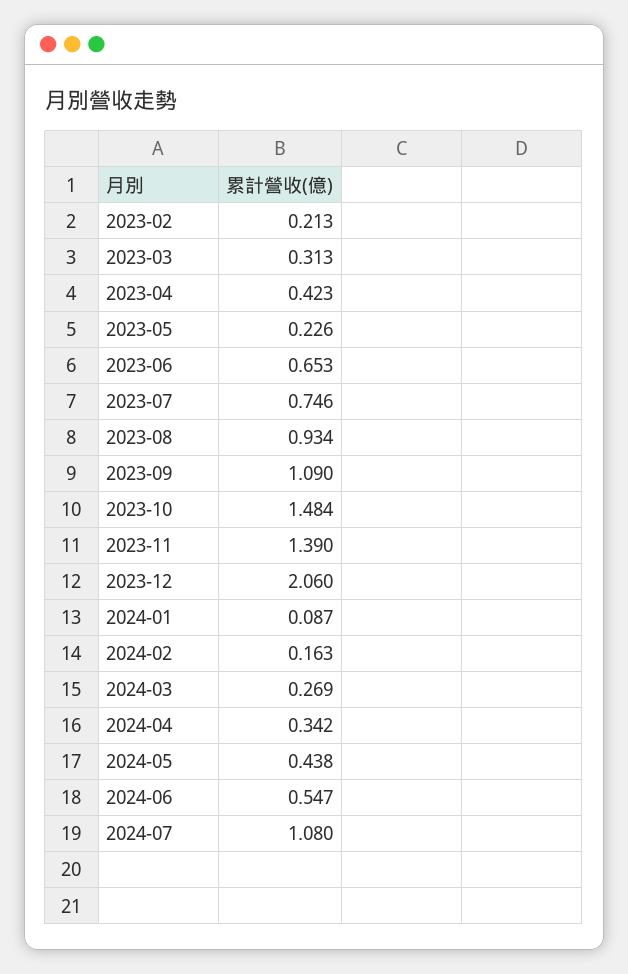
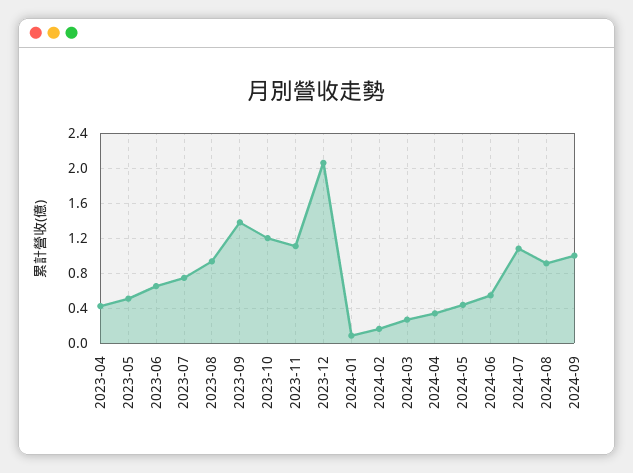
2023-02: 0.213 -> none
2023-03: 0.313 -> none
2023-05: 0.226 -> 0.5
2023-09: 1.09 -> 1.4
2023-10: 1.484 -> 1.2
2023-11: 1.39 -> 1.1
2024-08: none -> 0.9
2024-09: none -> 1

